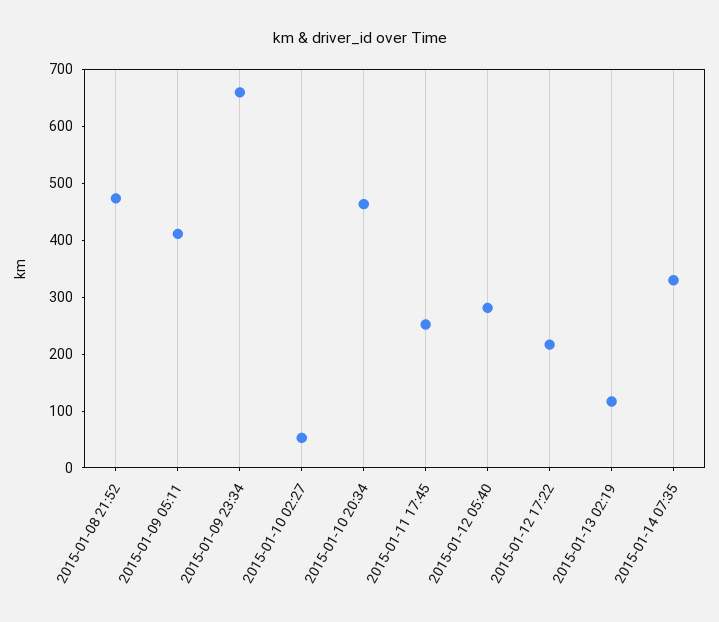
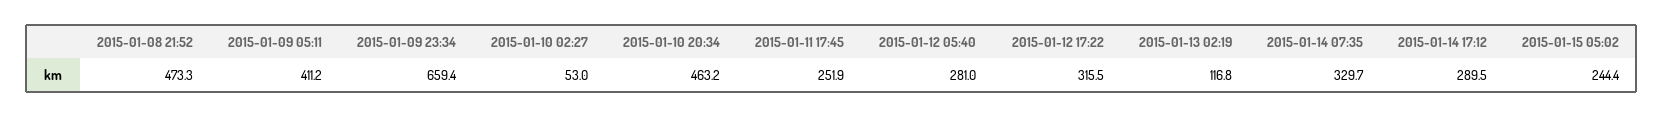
2015-01-12 17:22: 220 -> 315.5
2015-01-14 17:12: none -> 289.5
2015-01-15 05:02: none -> 244.4

